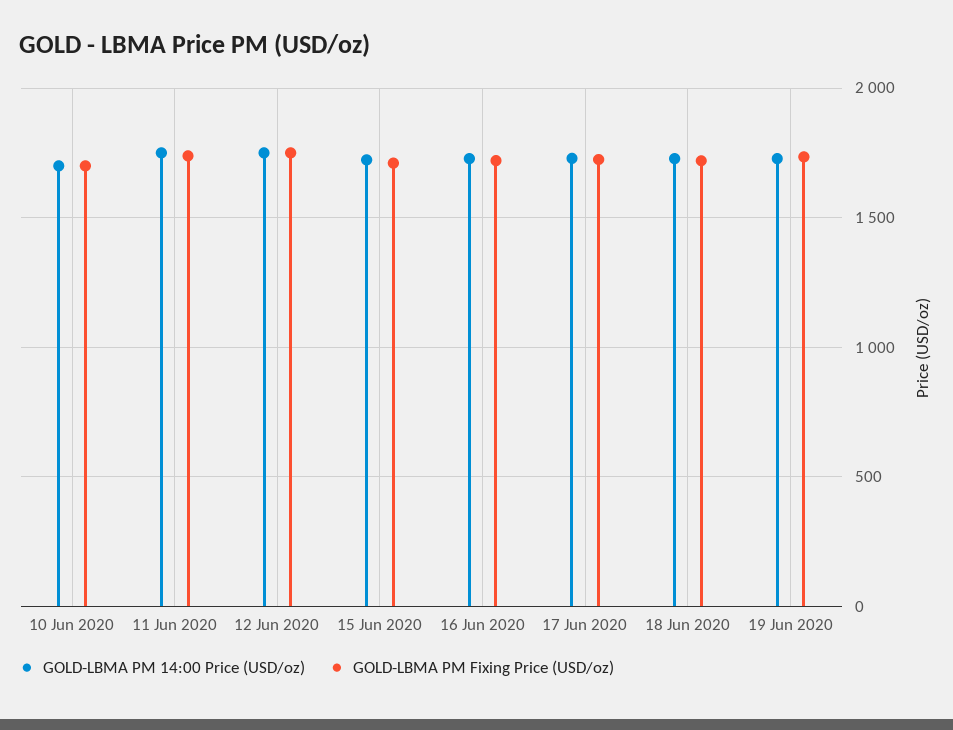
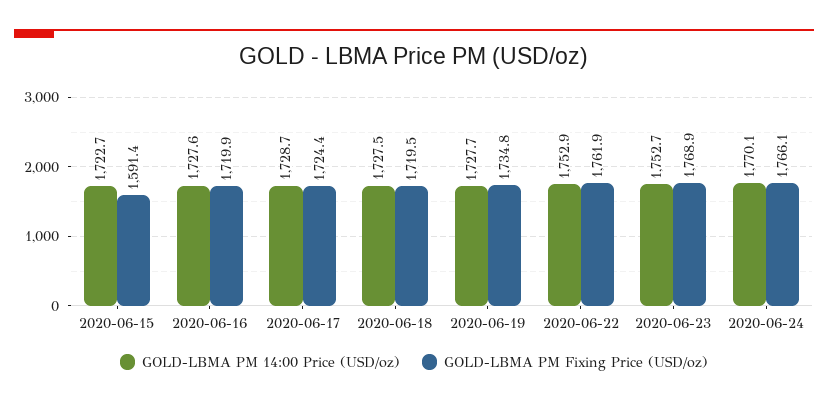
GOLD-LBMA PM 14:00 Price (USD/oz), 10 Jun 2020: 1700 -> none
GOLD-LBMA PM Fixing Price (USD/oz), 10 Jun 2020: 1700 -> none
GOLD-LBMA PM 14:00 Price (USD/oz), 11 Jun 2020: 1750 -> none
GOLD-LBMA PM Fixing Price (USD/oz), 11 Jun 2020: 1750 -> none
GOLD-LBMA PM 14:00 Price (USD/oz), 12 Jun 2020: 1750 -> none
GOLD-LBMA PM Fixing Price (USD/oz), 12 Jun 2020: 1750 -> none
GOLD-LBMA PM Fixing Price (USD/oz), 15 Jun 2020: 1700 -> 1591.4
GOLD-LBMA PM 14:00 Price (USD/oz), 2020-06-22: none -> 1752.9
GOLD-LBMA PM Fixing Price (USD/oz), 2020-06-22: none -> 1761.9
GOLD-LBMA PM 14:00 Price (USD/oz), 2020-06-23: none -> 1752.7
GOLD-LBMA PM Fixing Price (USD/oz), 2020-06-23: none -> 1768.9
GOLD-LBMA PM 14:00 Price (USD/oz), 2020-06-24: none -> 1770.1
GOLD-LBMA PM Fixing Price (USD/oz), 2020-06-24: none -> 1766.1

